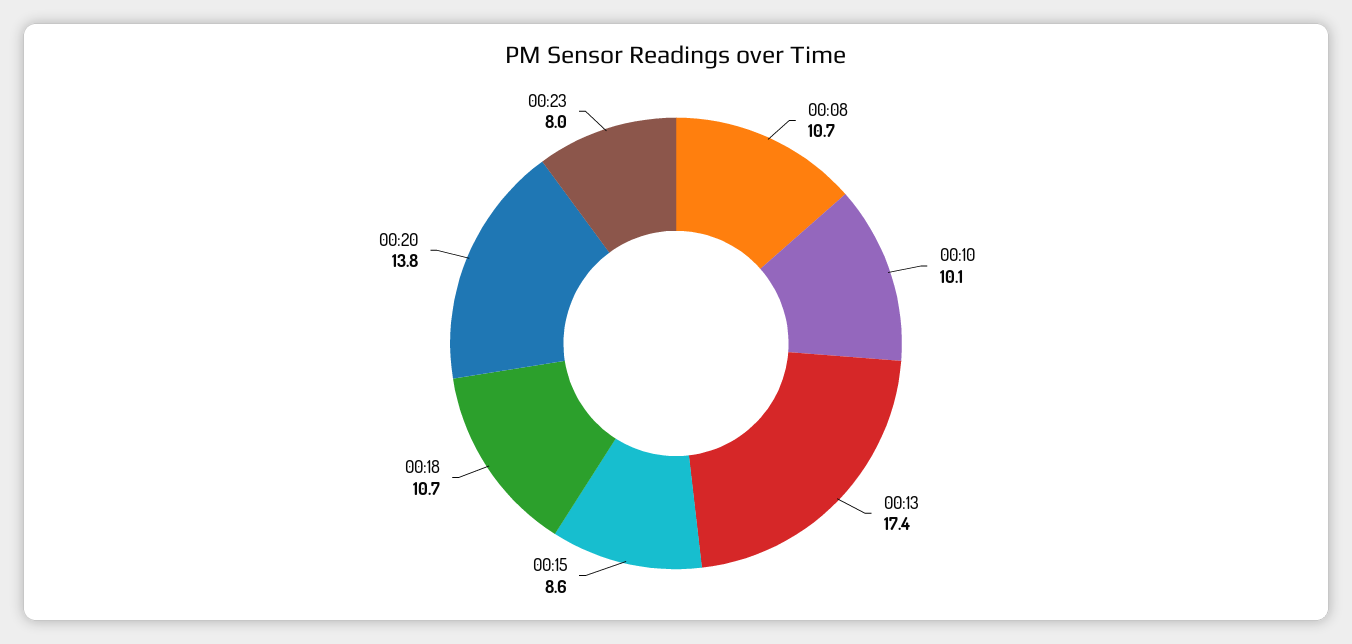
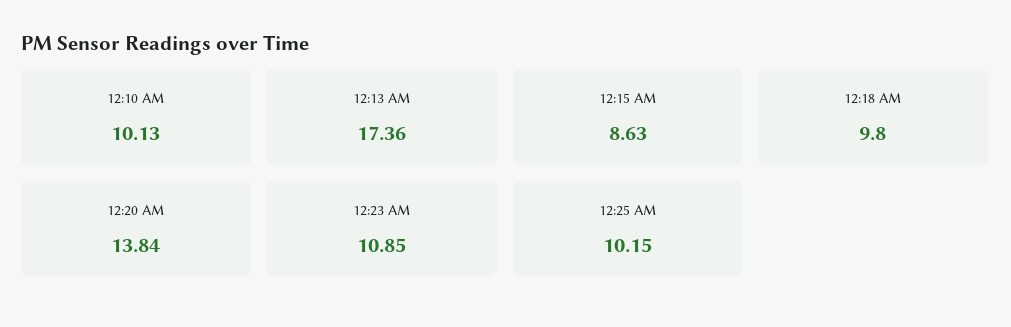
00:08: 10.7 -> none
00:18: 10.7 -> 9.8
00:23: 8 -> 10.85
12:25 AM: none -> 10.15

